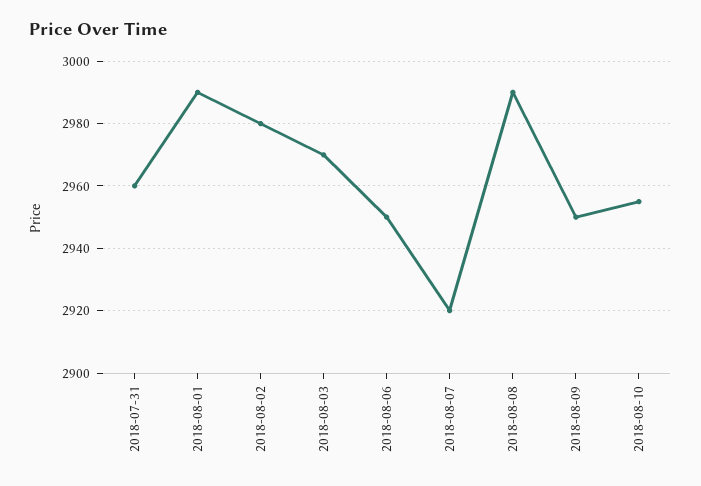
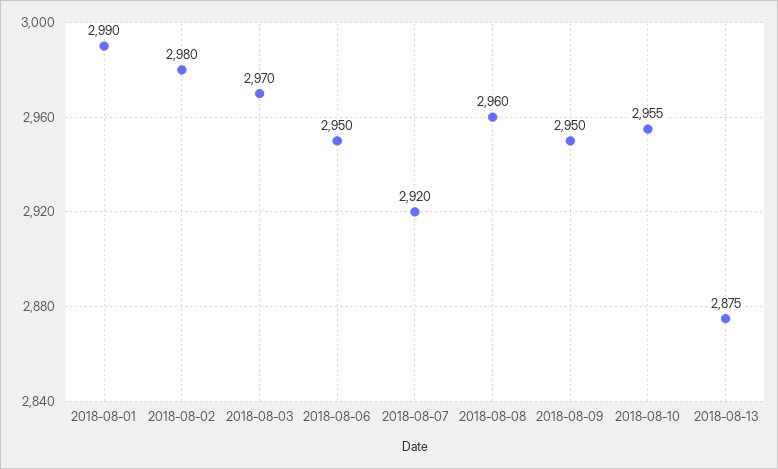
2018-07-31: 2960 -> none
2018-08-08: 2990 -> 2960
2018-08-13: none -> 2875

